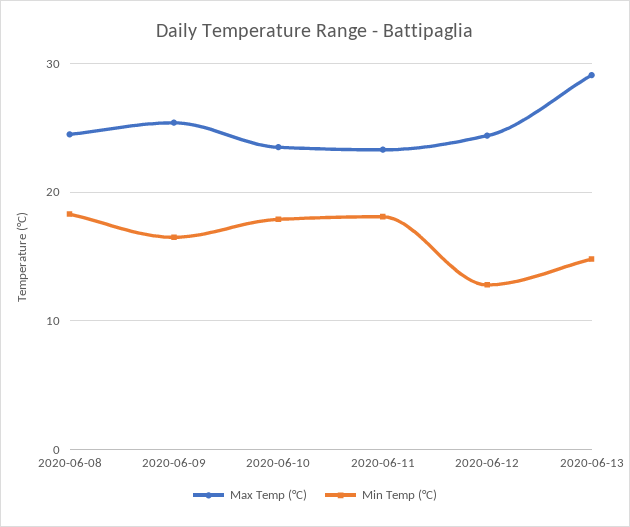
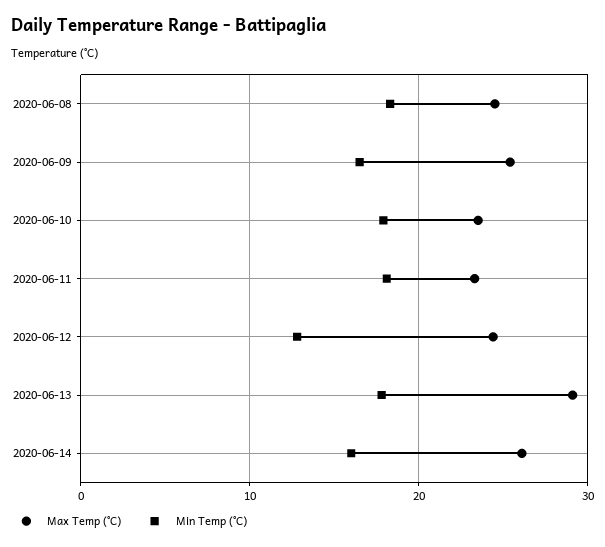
Min Temp (°C), 2020-06-13: 15 -> 18
Max Temp (°C), 2020-06-14: none -> 26
Min Temp (°C), 2020-06-14: none -> 16

